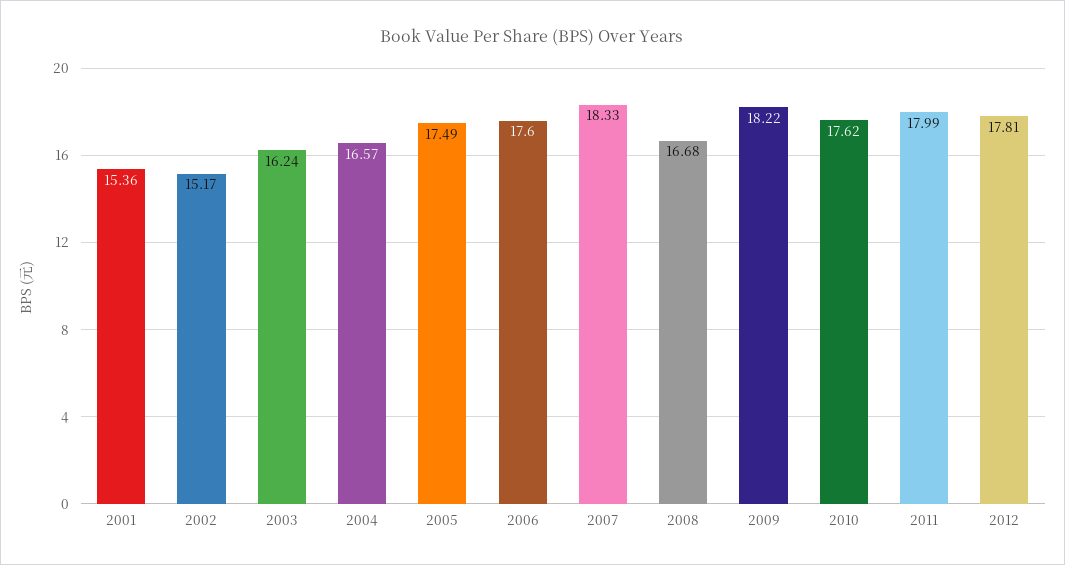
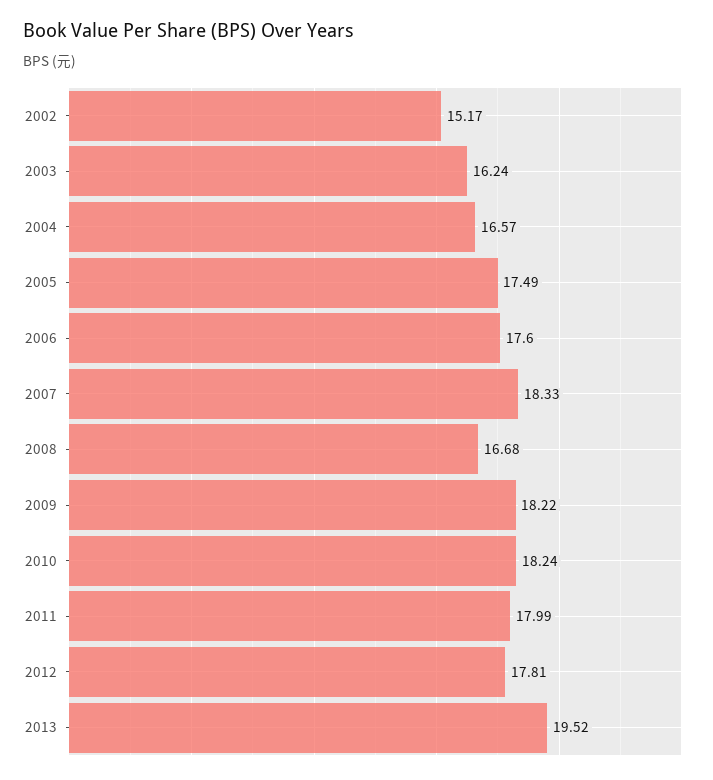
2001: 15.36 -> none
2010: 17.62 -> 18.24
2013: none -> 19.52

